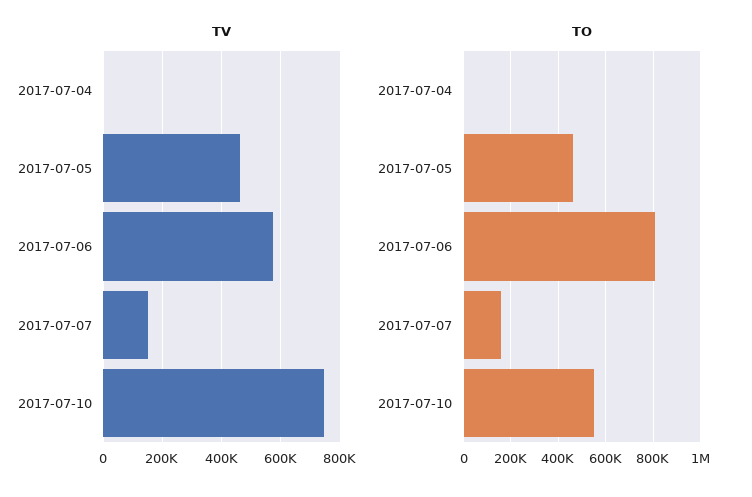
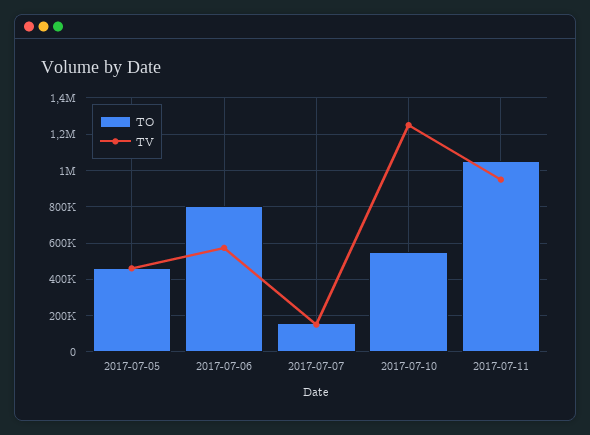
TV, 2017-07-04: 0 -> none
TV, 2017-07-10: 750000 -> 1250000
TO, 2017-07-04: 0 -> none
TO, 2017-07-11: none -> 1050000
TV, 2017-07-11: none -> 950000

